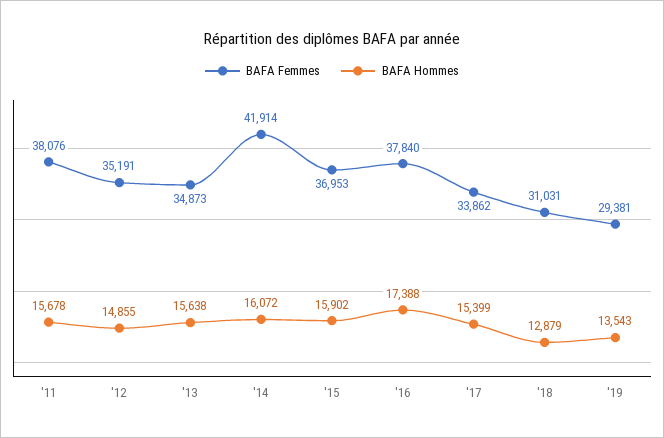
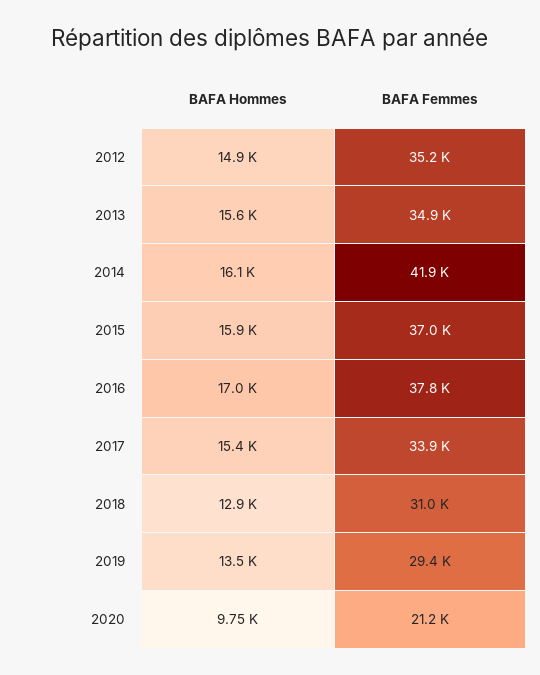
BAFA Femmes, '11: 38076 -> none
BAFA Hommes, '11: 15678 -> none
BAFA Hommes, '16: 17388 -> 17000
BAFA Hommes, 2020: none -> 9750
BAFA Femmes, 2020: none -> 21200

